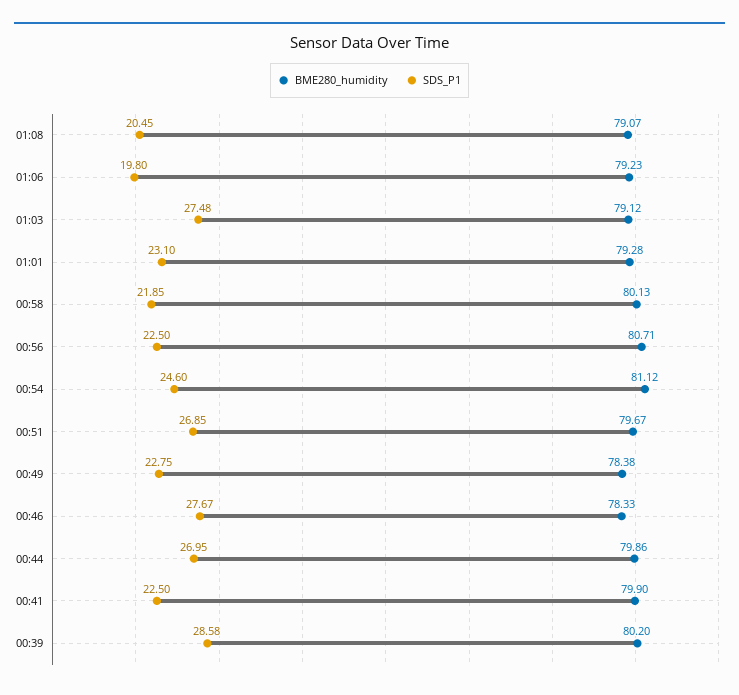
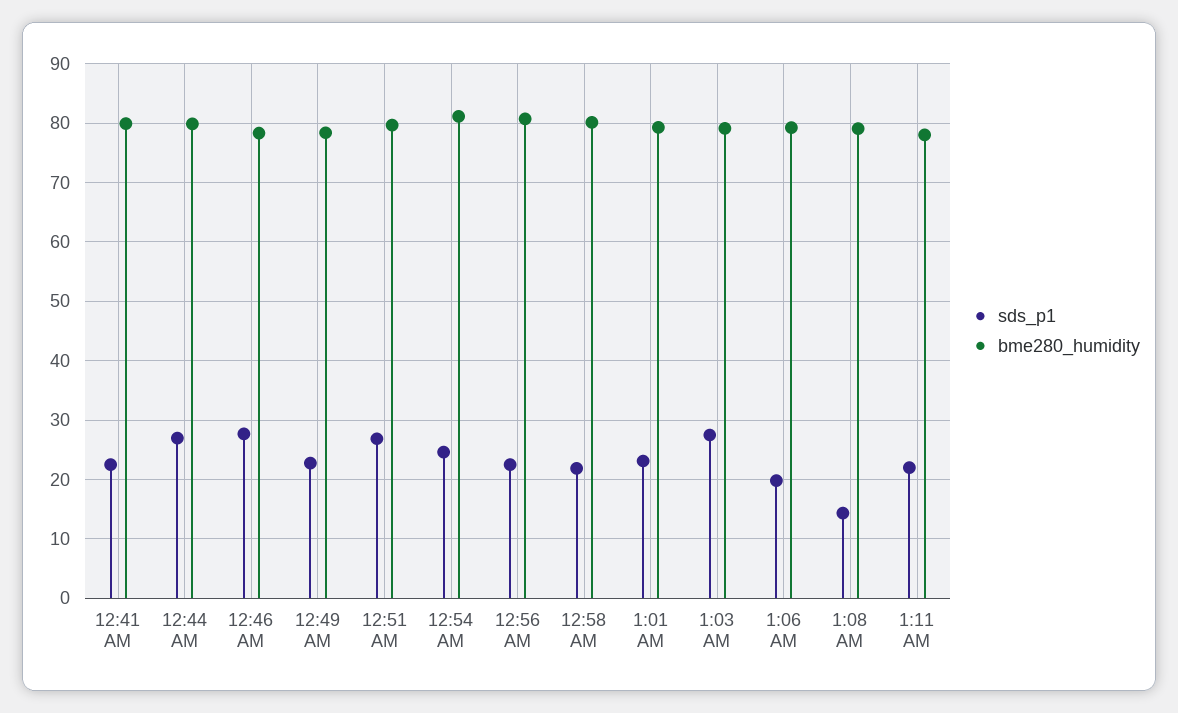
SDS_P1, 01:08: 20.45 -> 14
BME280_humidity, 00:39: 80.2 -> none
SDS_P1, 00:39: 28.58 -> none
SDS_P1, 1:11 AM: none -> 22
BME280_humidity, 1:11 AM: none -> 78

